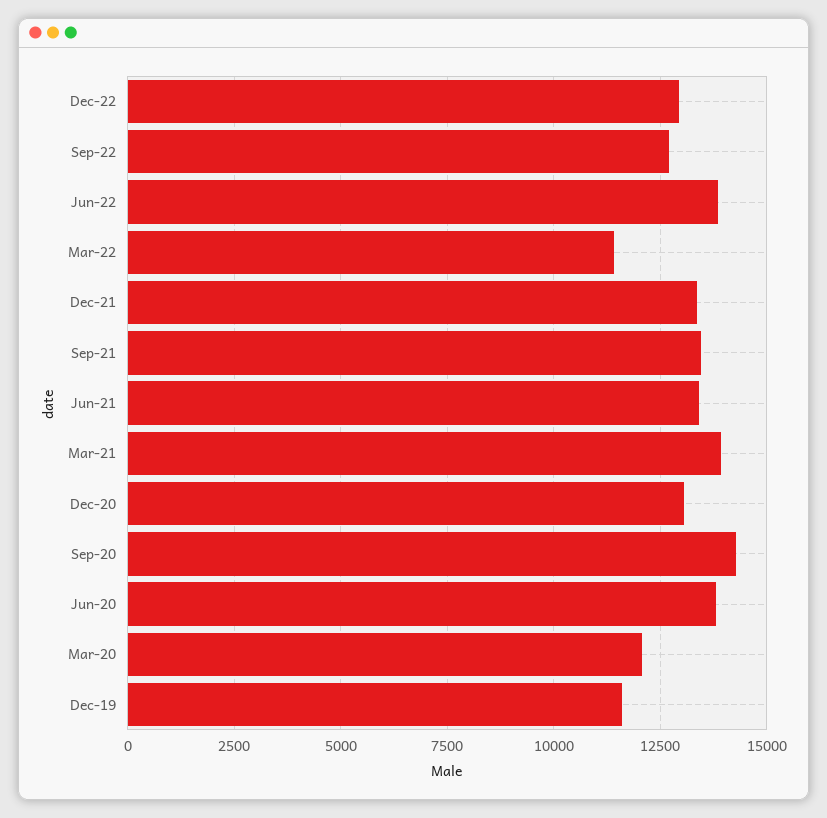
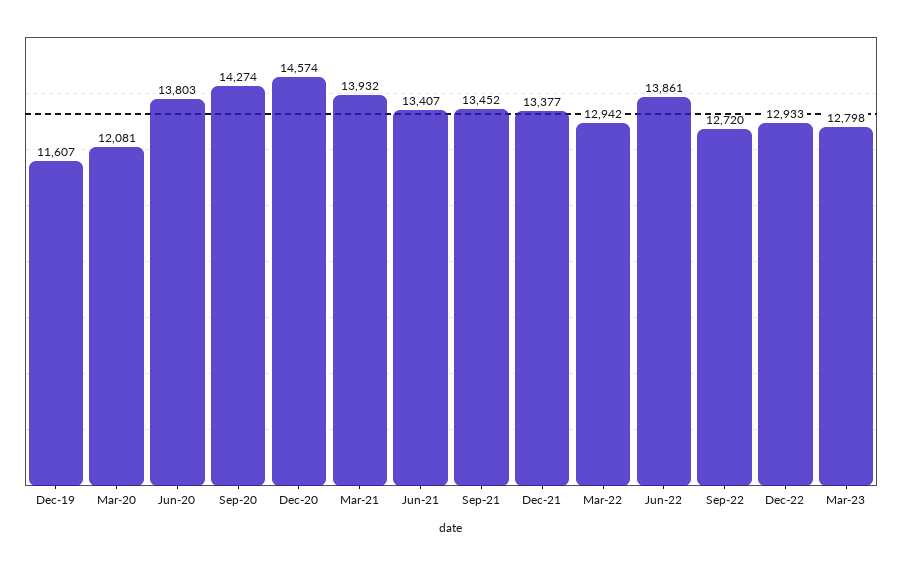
Mar-22: 11500 -> 12942
Dec-20: 13000 -> 14574
Mar-23: none -> 12798

